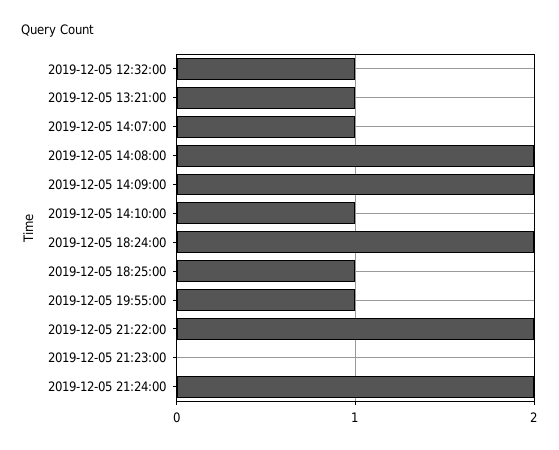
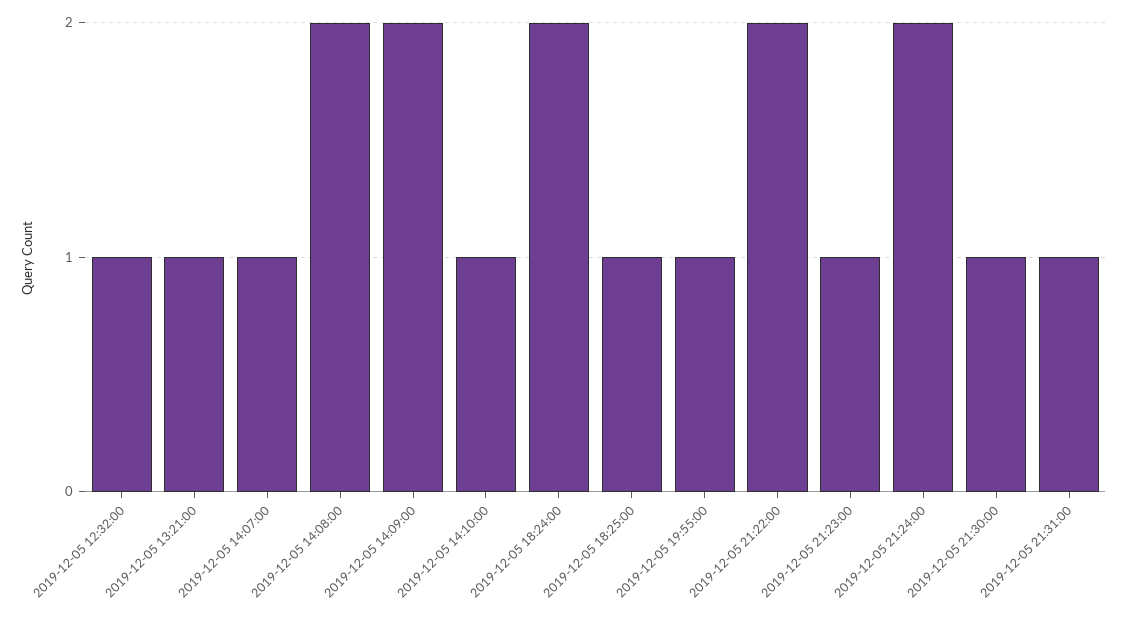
2019-12-05 21:23:00: 0 -> 1
2019-12-05 21:30:00: none -> 1
2019-12-05 21:31:00: none -> 1

